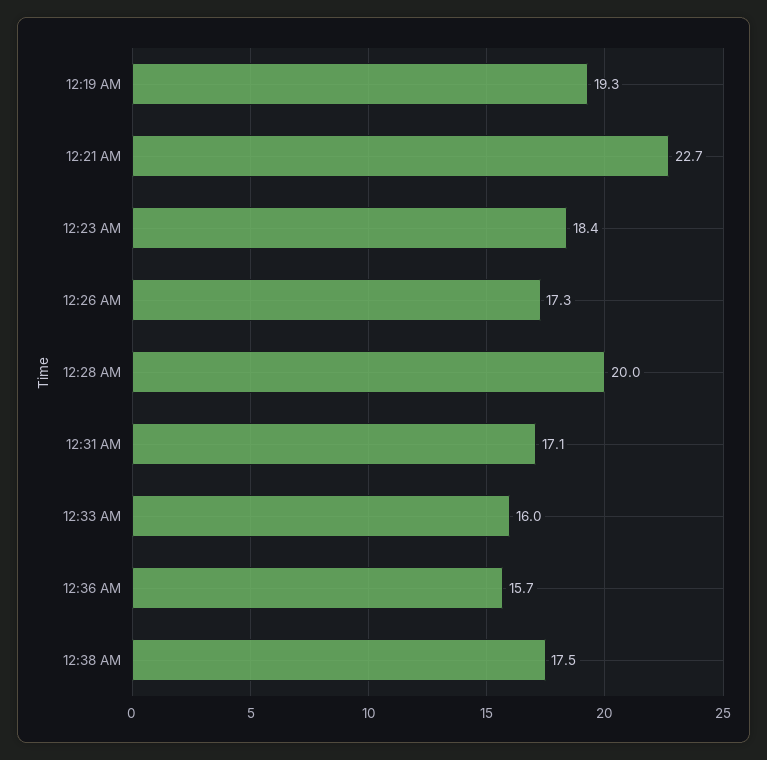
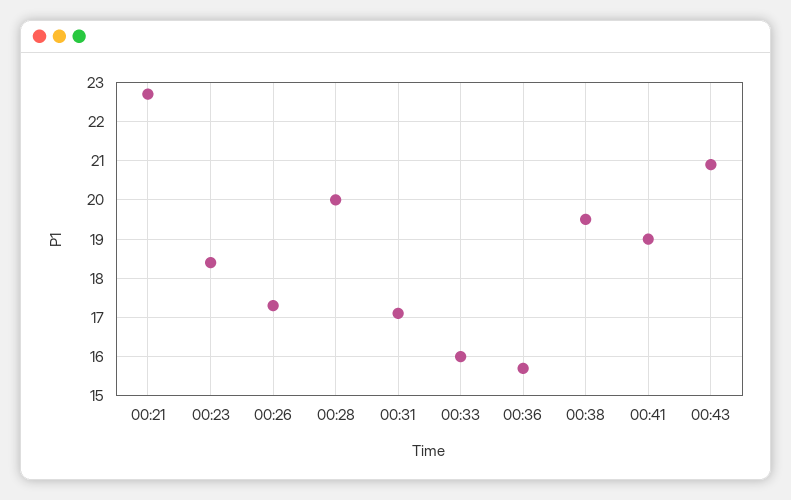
12:19 AM: 19.3 -> none
12:38 AM: 17.5 -> 19.5
00:41: none -> 19
00:43: none -> 21

